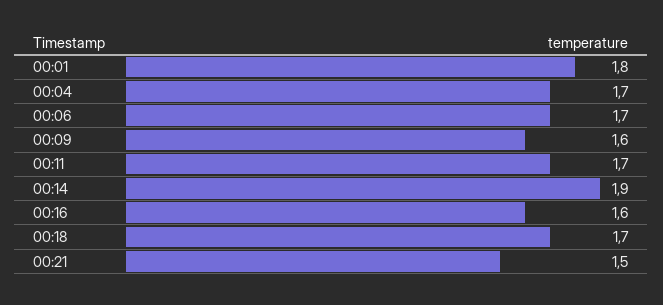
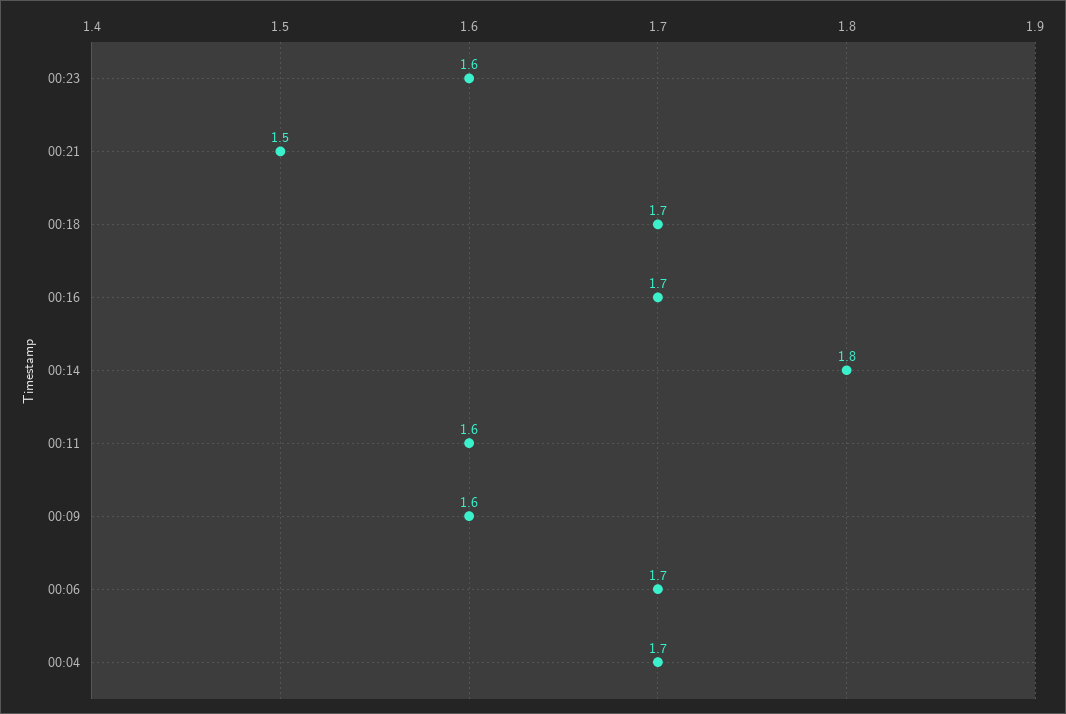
00:01: 1.8 -> none
00:11: 1.7 -> 1.6
00:14: 1.9 -> 1.8
00:16: 1.6 -> 1.7
00:23: none -> 1.6

